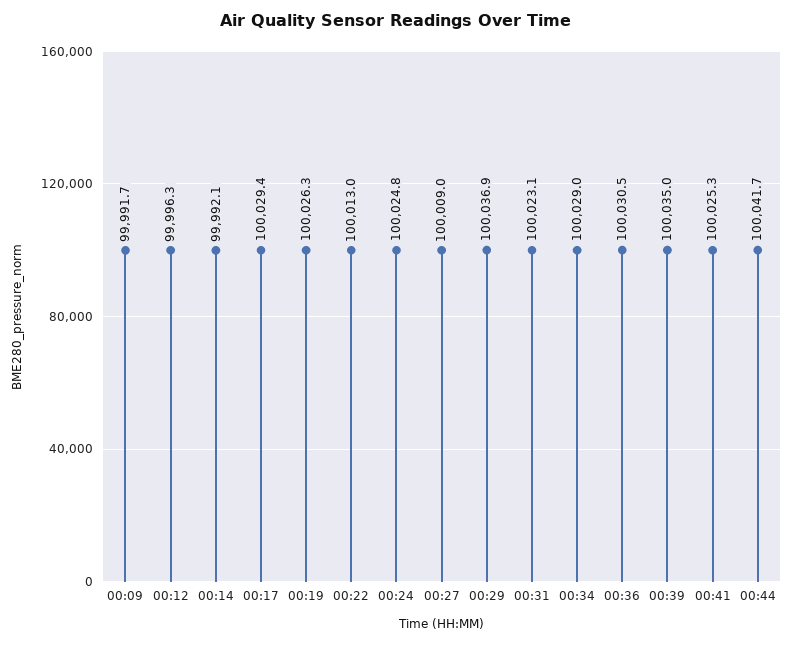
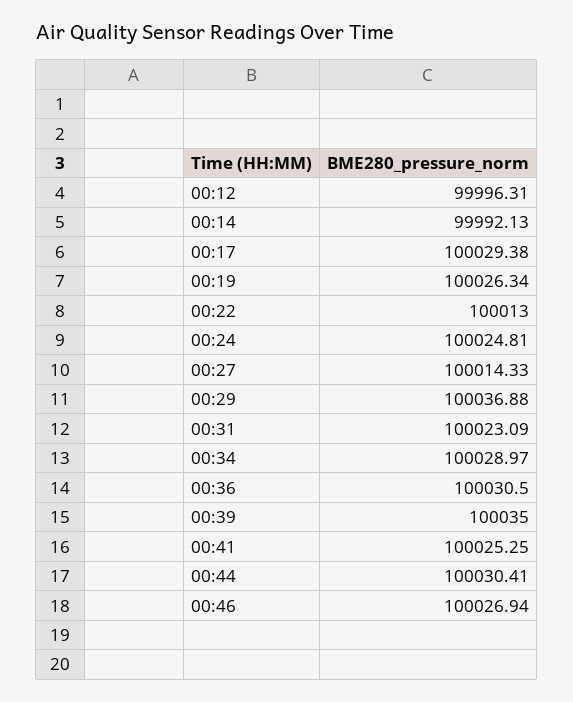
00:09: 99991.7 -> none
00:27: 100009 -> 100014.33
00:44: 100041.7 -> 100030.41
00:46: none -> 100026.94

